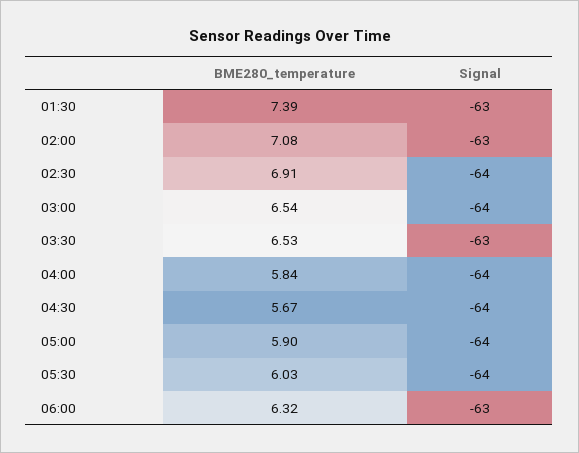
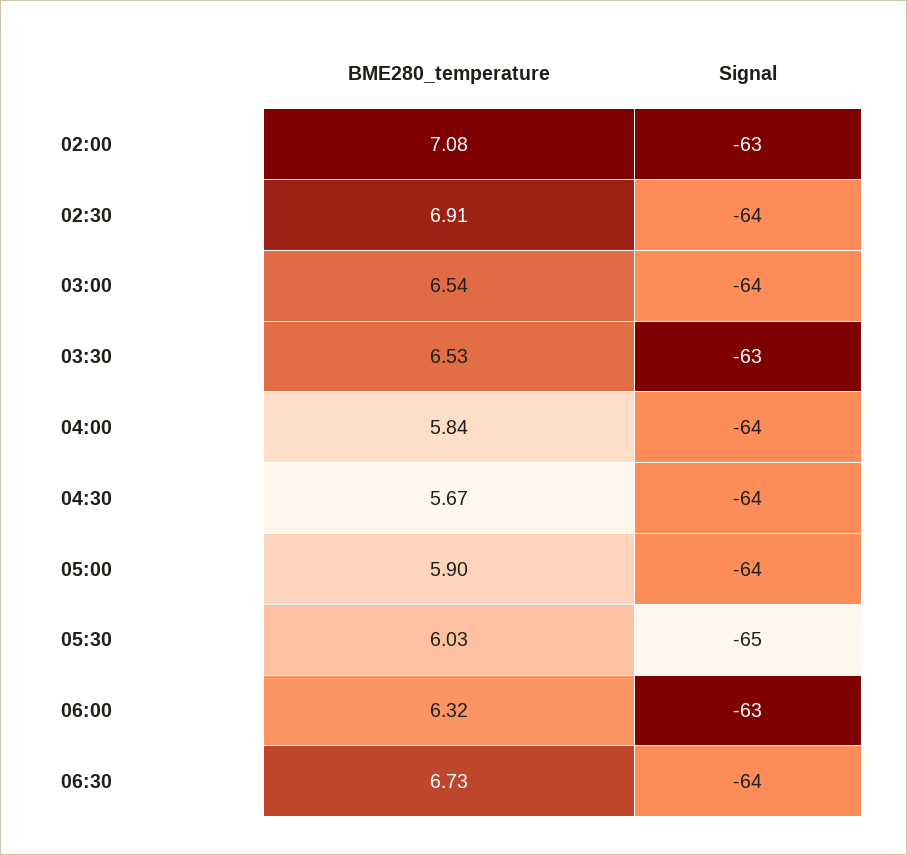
BME280_temperature, 01:30: 7.39 -> none
Signal, 01:30: -63 -> none
Signal, 05:30: -64 -> -65
BME280_temperature, 06:30: none -> 6.73
Signal, 06:30: none -> -64

